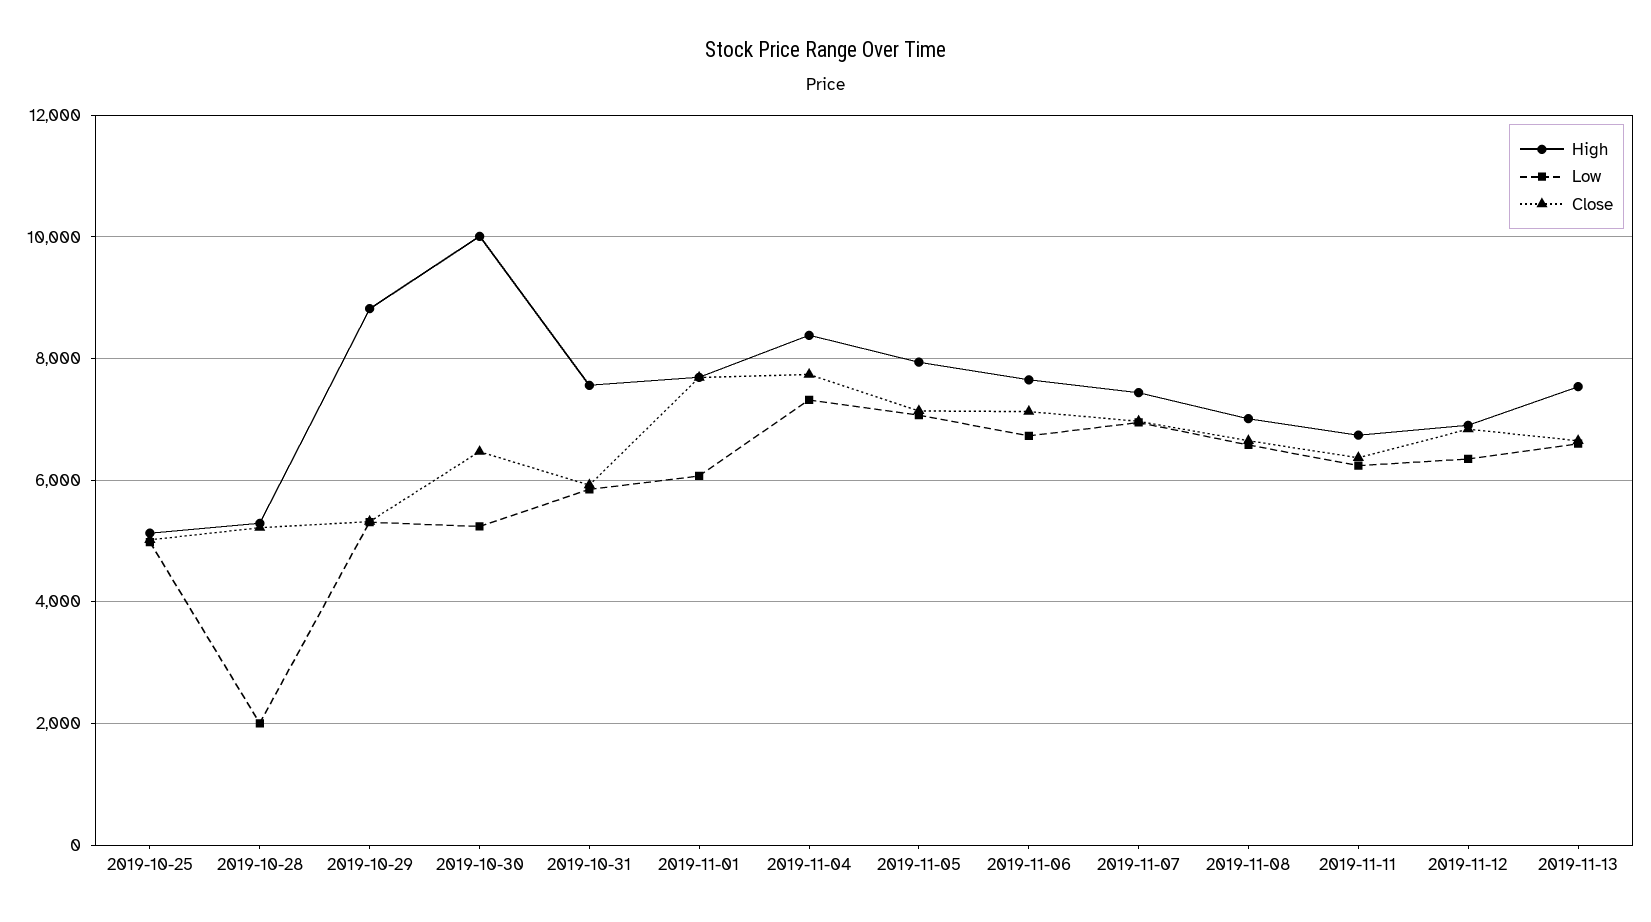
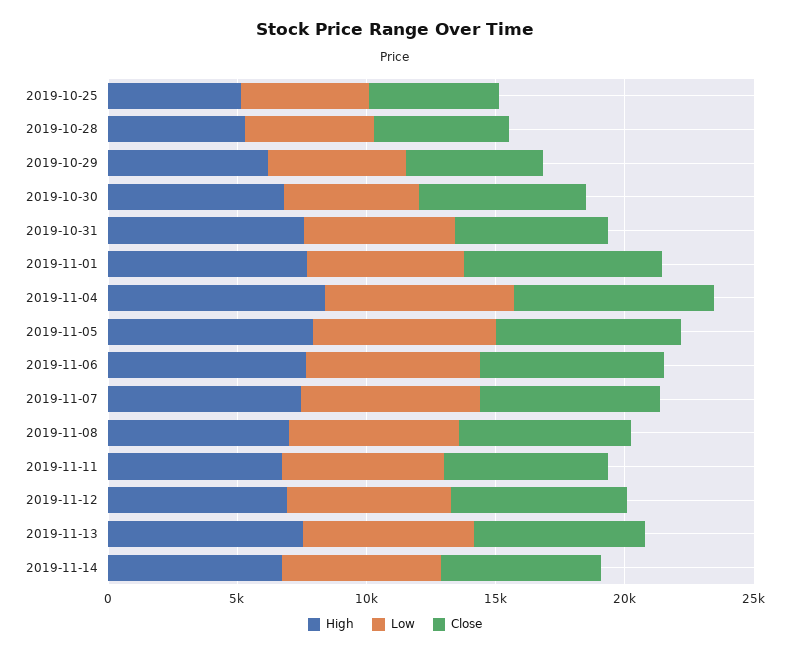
Low, 2019-10-28: 2000 -> 5000
High, 2019-10-29: 8800 -> 6000
High, 2019-10-30: 10000 -> 7000
High, 2019-11-14: none -> 7000
Low, 2019-11-14: none -> 6000
Close, 2019-11-14: none -> 6000

